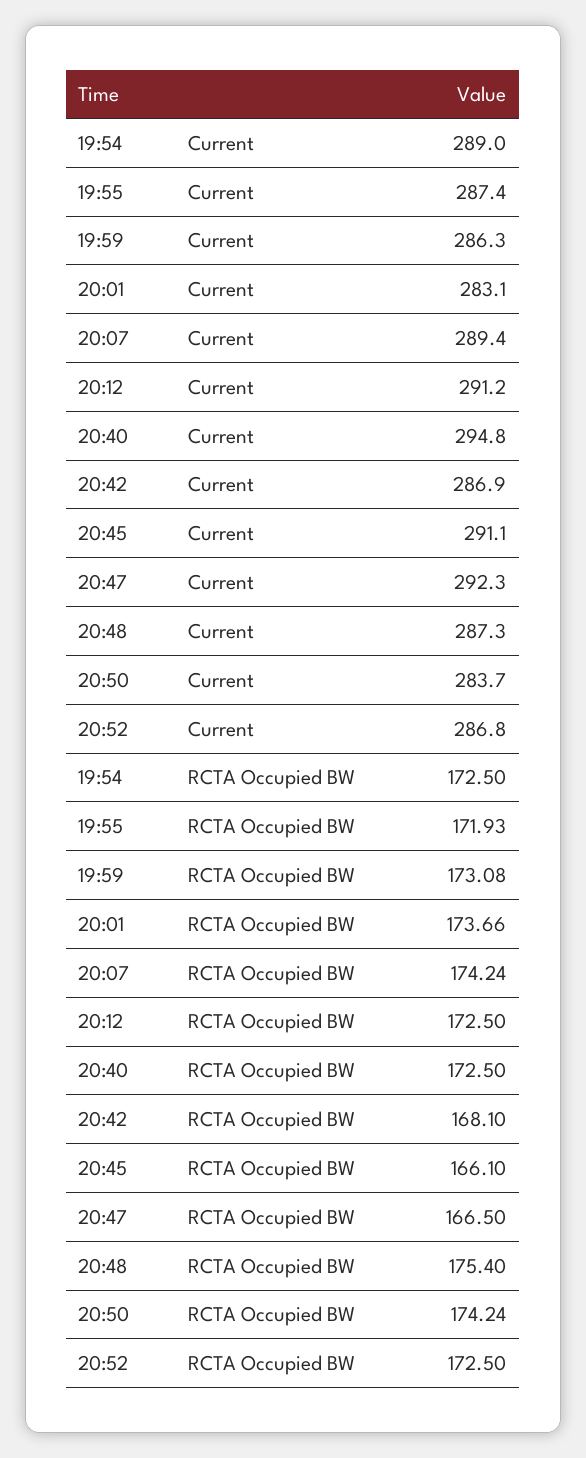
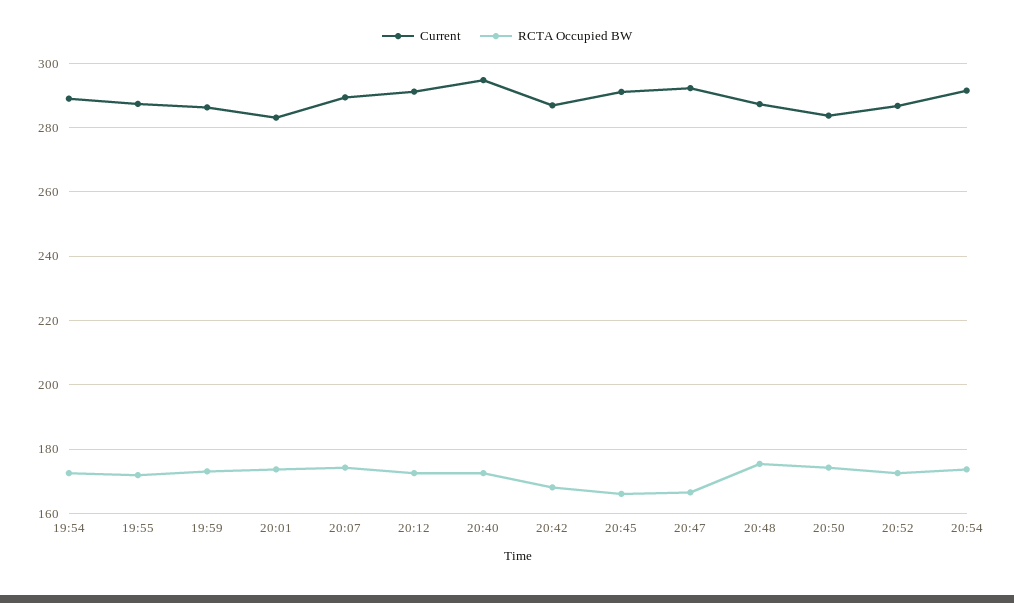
Current, 20:54: none -> 292
RCTA Occupied BW, 20:54: none -> 174

